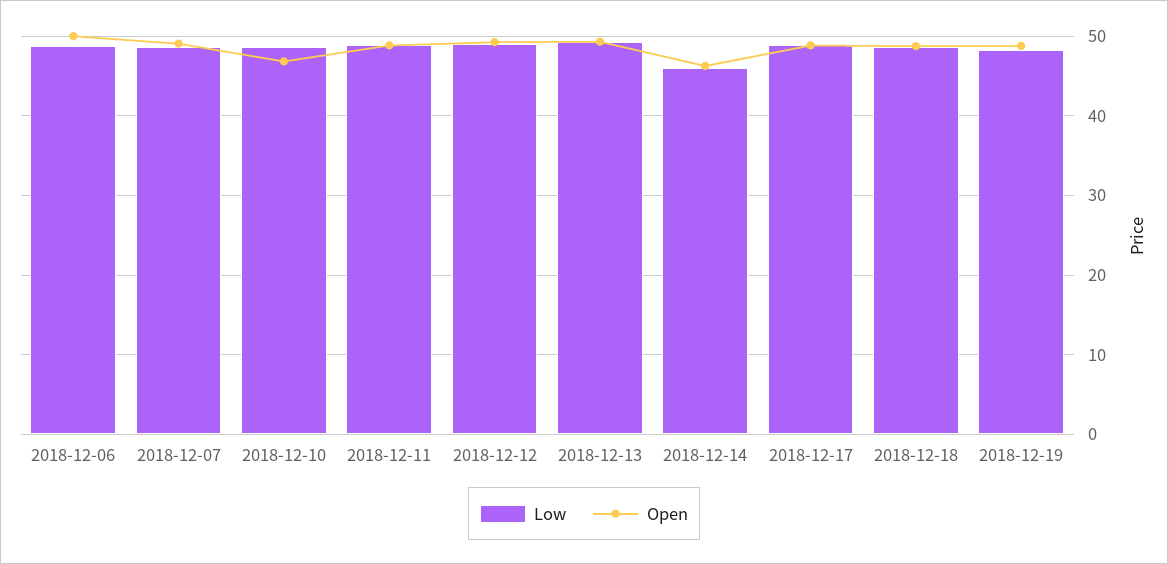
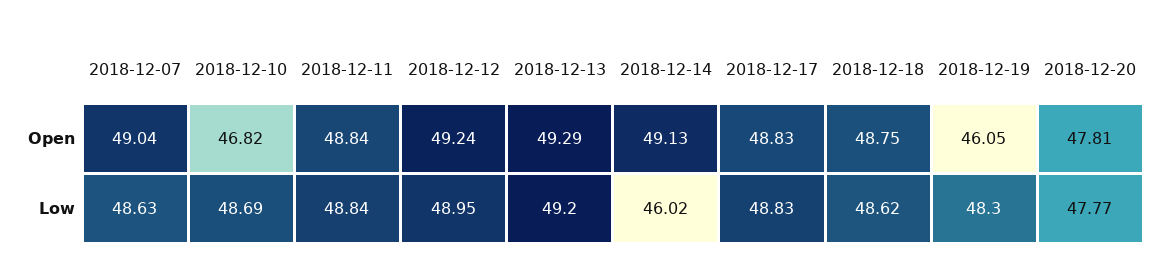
Low, 2018-12-06: 49 -> none
Open, 2018-12-06: 50 -> none
Open, 2018-12-14: 46 -> 49.13
Open, 2018-12-19: 49 -> 46.05
Open, 2018-12-20: none -> 47.81
Low, 2018-12-20: none -> 47.77

